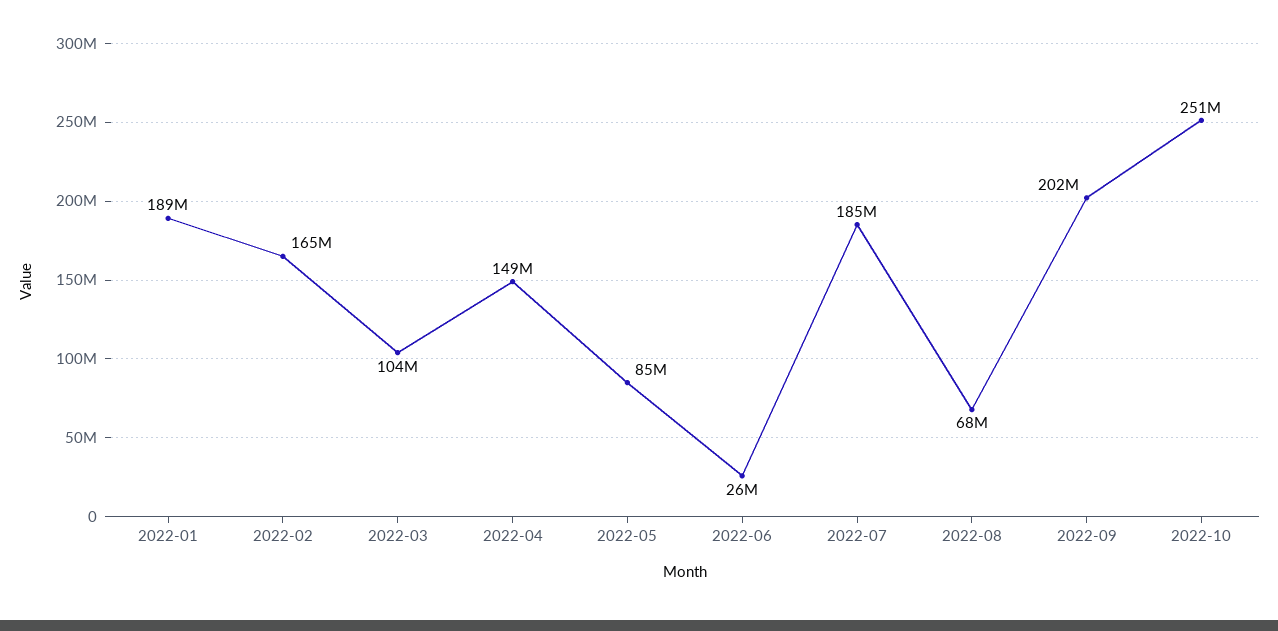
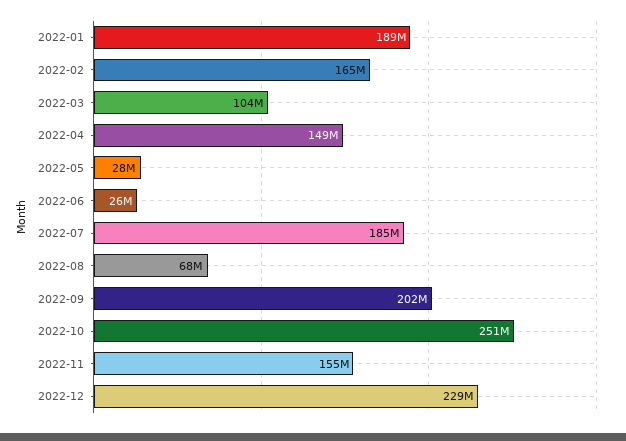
2022-05: 85000000 -> 28000000
2022-11: none -> 155000000
2022-12: none -> 229000000

